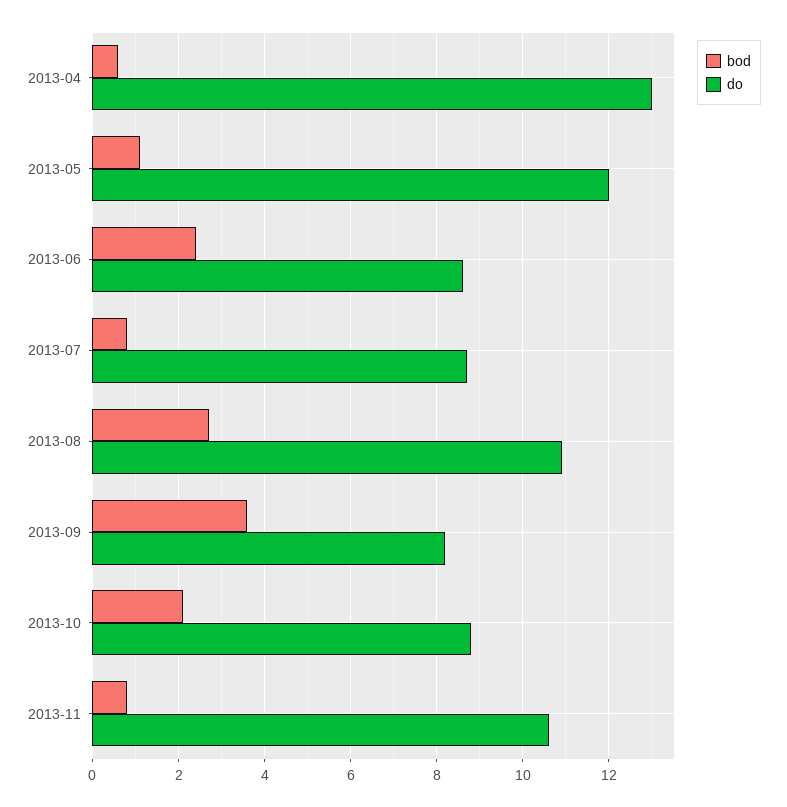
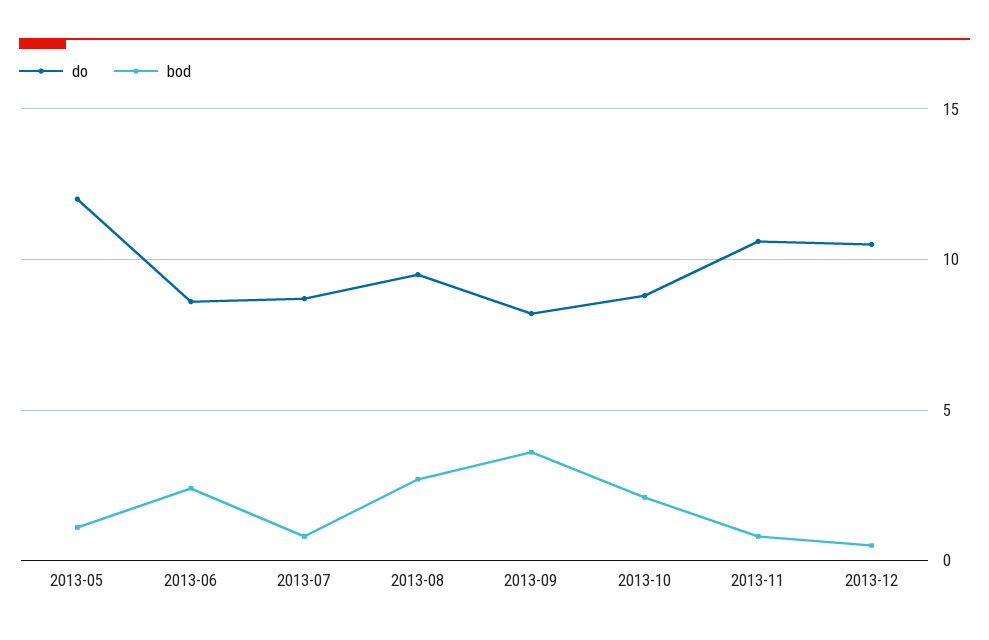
bod, 2013-04: 0.5 -> none
do, 2013-04: 13 -> none
do, 2013-08: 11 -> 9.5
do, 2013-12: none -> 10.5
bod, 2013-12: none -> 0.5

